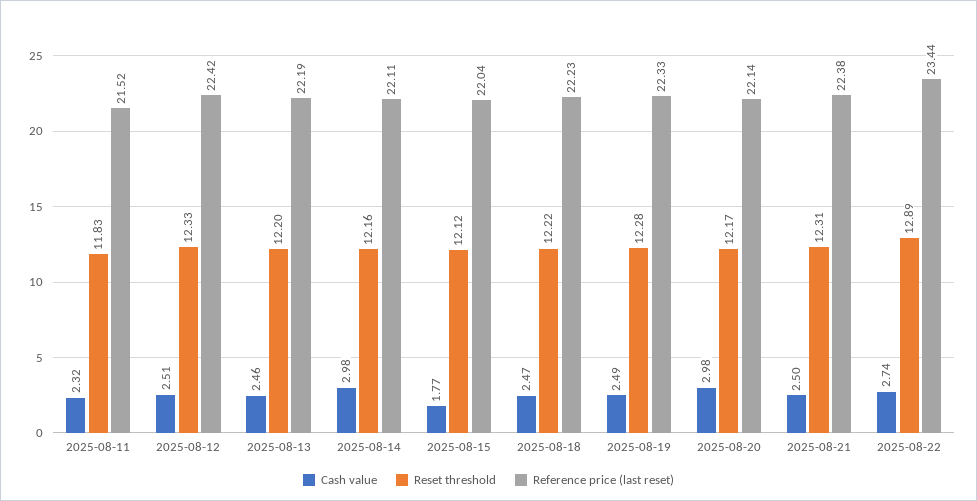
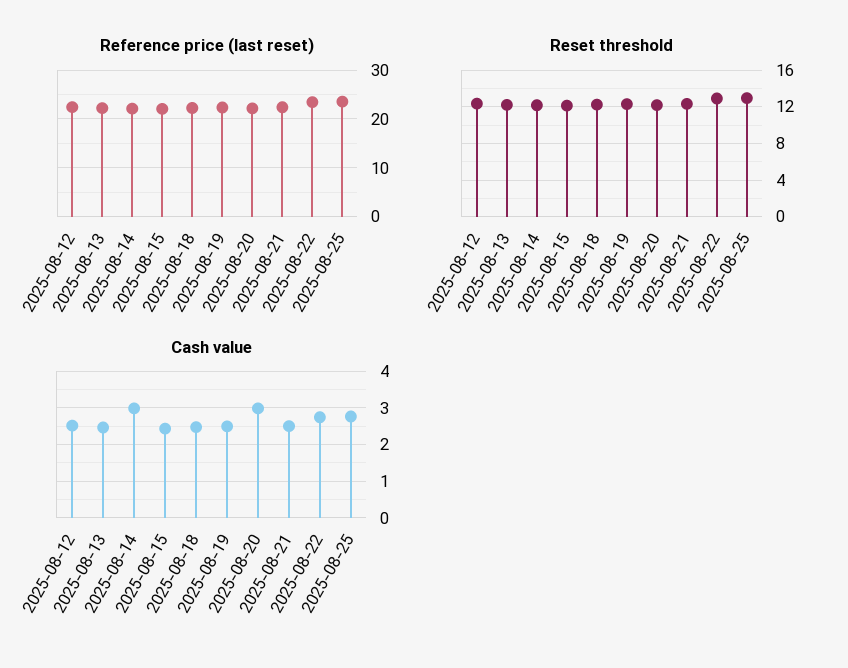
Cash value, 2025-08-11: 2.32 -> none
Reset threshold, 2025-08-11: 11.83 -> none
Reference price (last reset), 2025-08-11: 21.52 -> none
Cash value, 2025-08-15: 1.77 -> 2.4
Reference price (last reset), 2025-08-25: none -> 24
Reset threshold, 2025-08-25: none -> 13
Cash value, 2025-08-25: none -> 2.8

